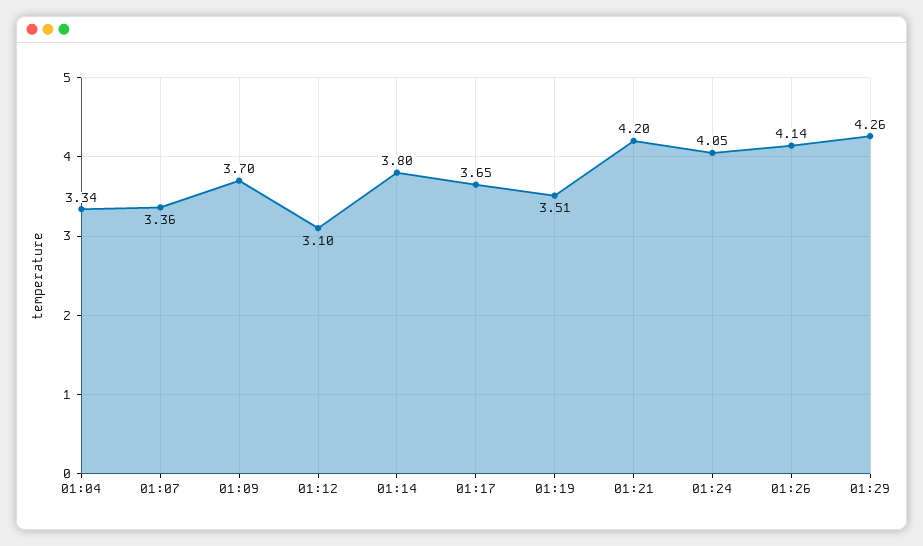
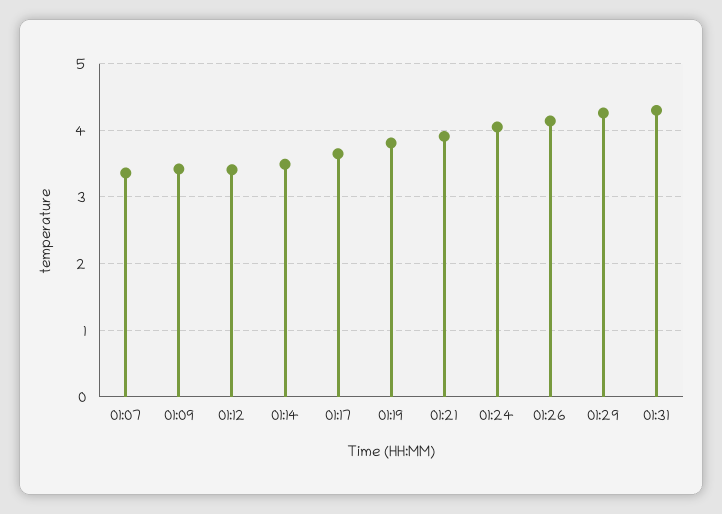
01:04: 3.34 -> none
01:09: 3.7 -> 3.4
01:12: 3.1 -> 3.4
01:14: 3.8 -> 3.5
01:19: 3.51 -> 3.8
01:21: 4.2 -> 3.9
01:31: none -> 4.3

